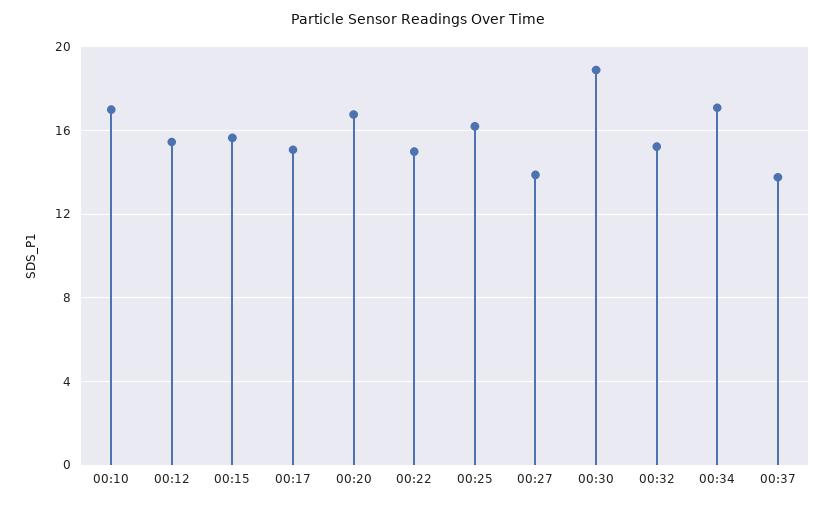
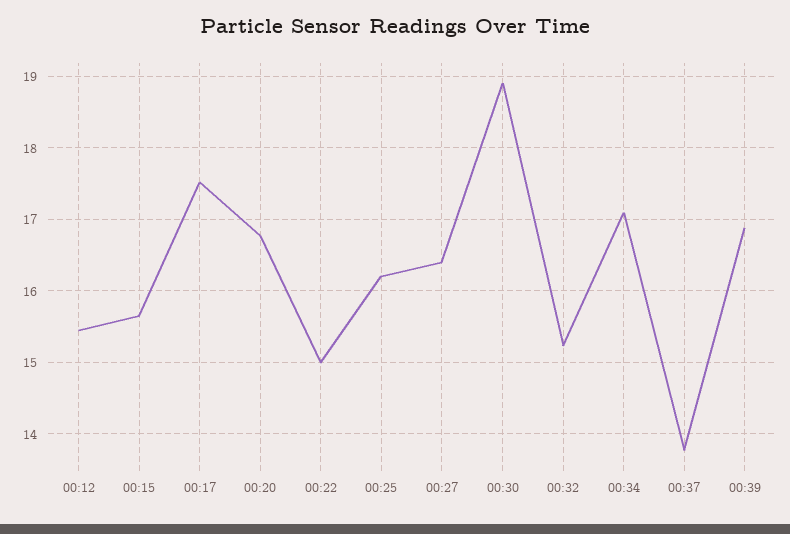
00:10: 17 -> none
00:17: 15 -> 17.5
00:27: 14 -> 16.4
00:39: none -> 16.9

